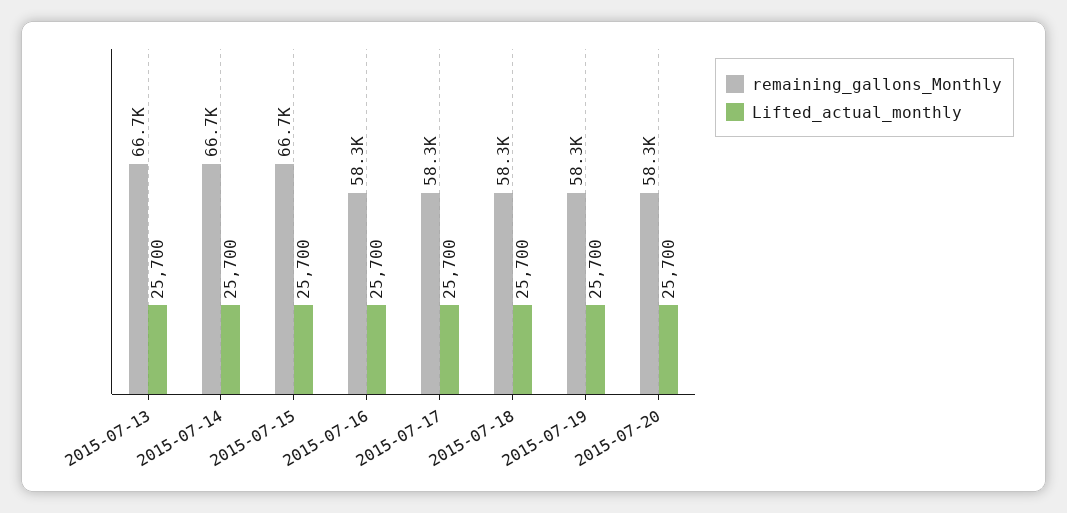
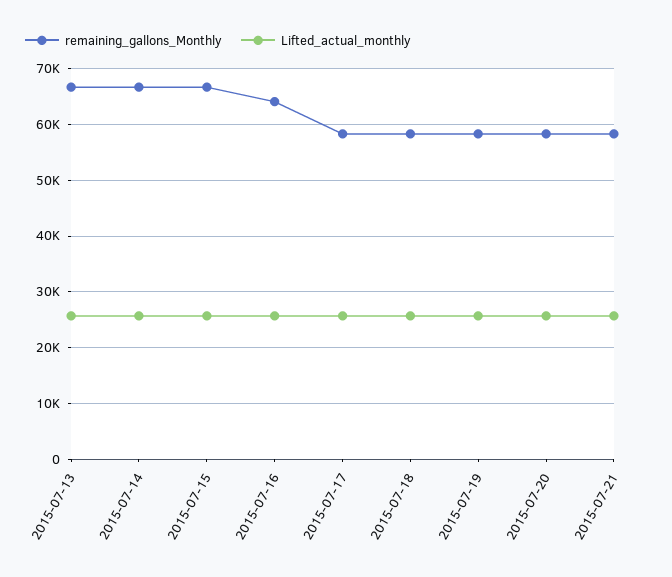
remaining_gallons_Monthly, 2015-07-16: 58300 -> 64000
remaining_gallons_Monthly, 2015-07-21: none -> 58000
Lifted_actual_monthly, 2015-07-21: none -> 26000

